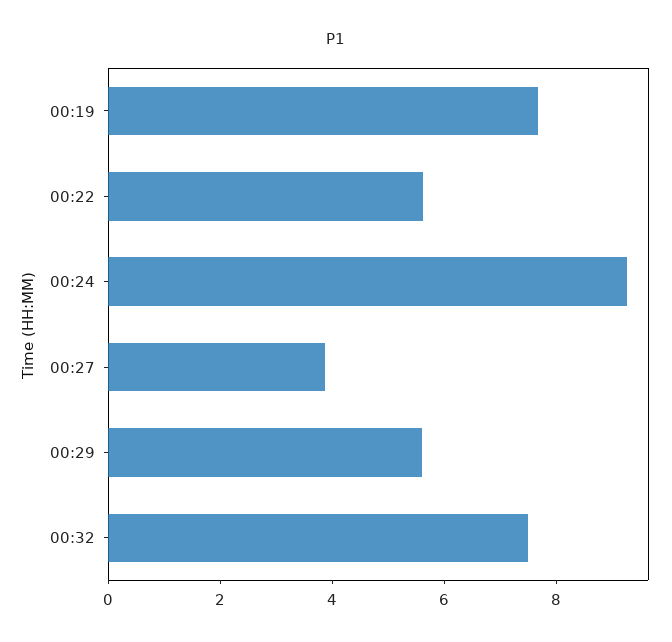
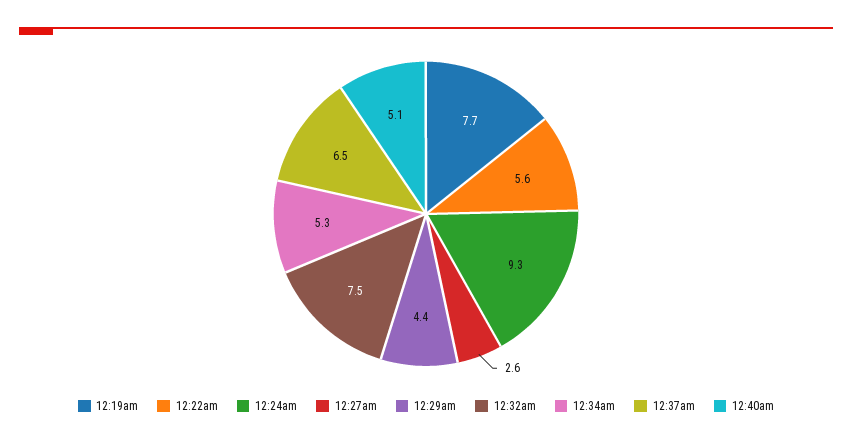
00:27: 4 -> 2.6
00:29: 5.5 -> 4.4
12:34am: none -> 5.3
12:37am: none -> 6.5
12:40am: none -> 5.1

